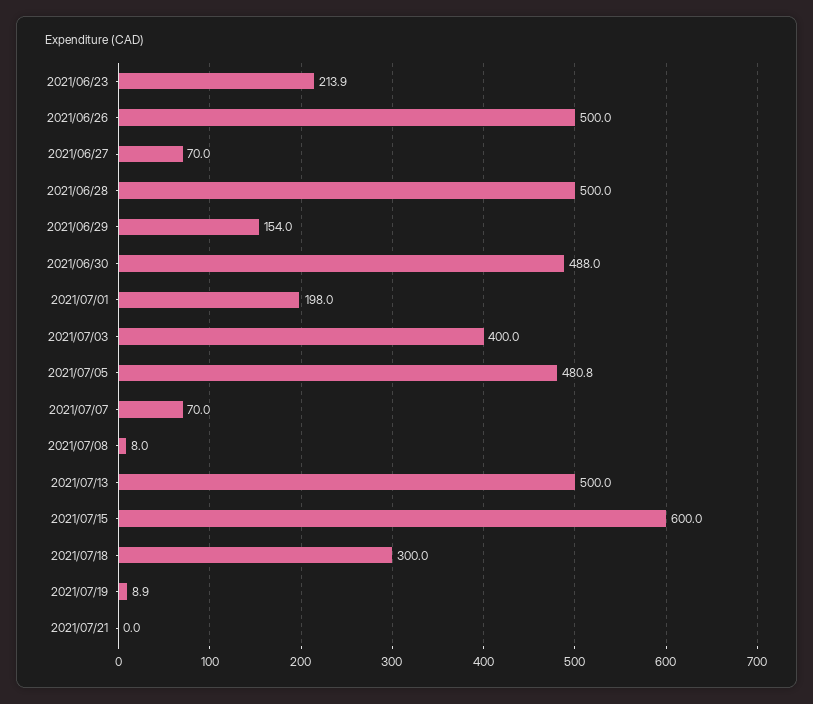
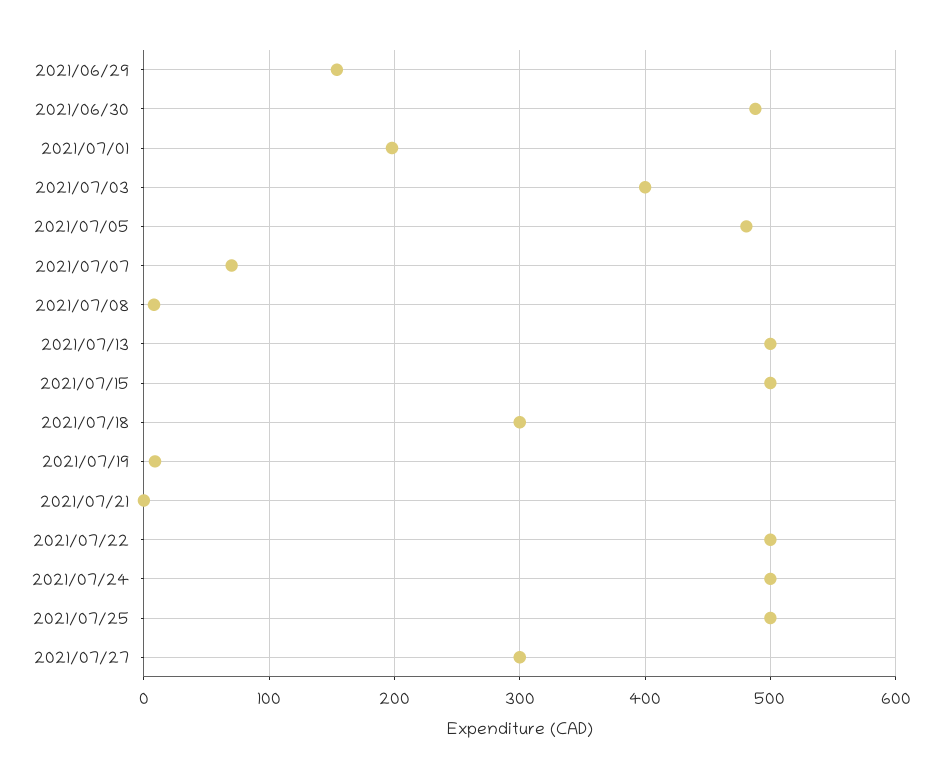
2021/06/23: 213.9 -> none
2021/06/26: 500 -> none
2021/06/27: 70 -> none
2021/06/28: 500 -> none
2021/07/15: 600 -> 500
2021/07/22: none -> 500
2021/07/24: none -> 500
2021/07/25: none -> 500
2021/07/27: none -> 300

